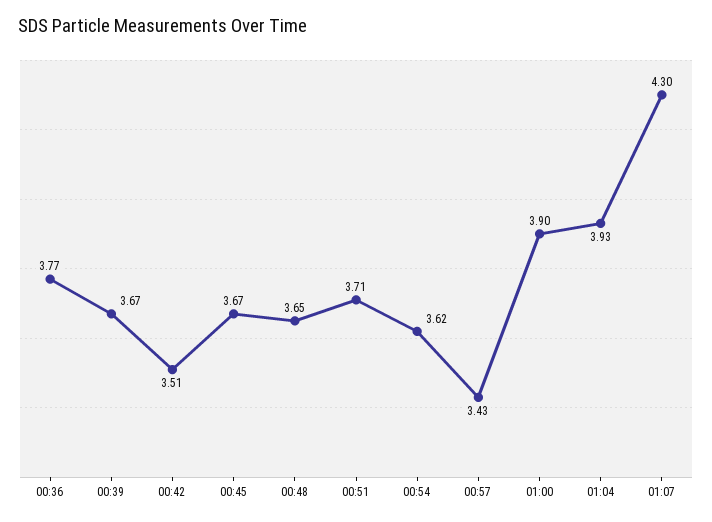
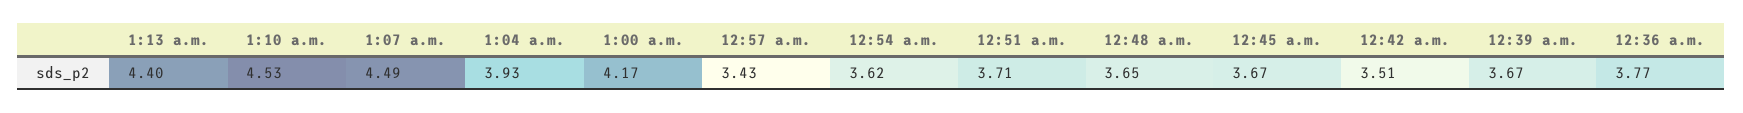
01:00: 3.9 -> 4.17
01:07: 4.3 -> 4.49
1:13 a.m.: none -> 4.4
1:10 a.m.: none -> 4.53

